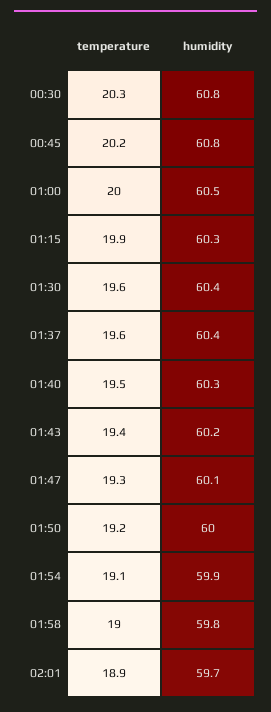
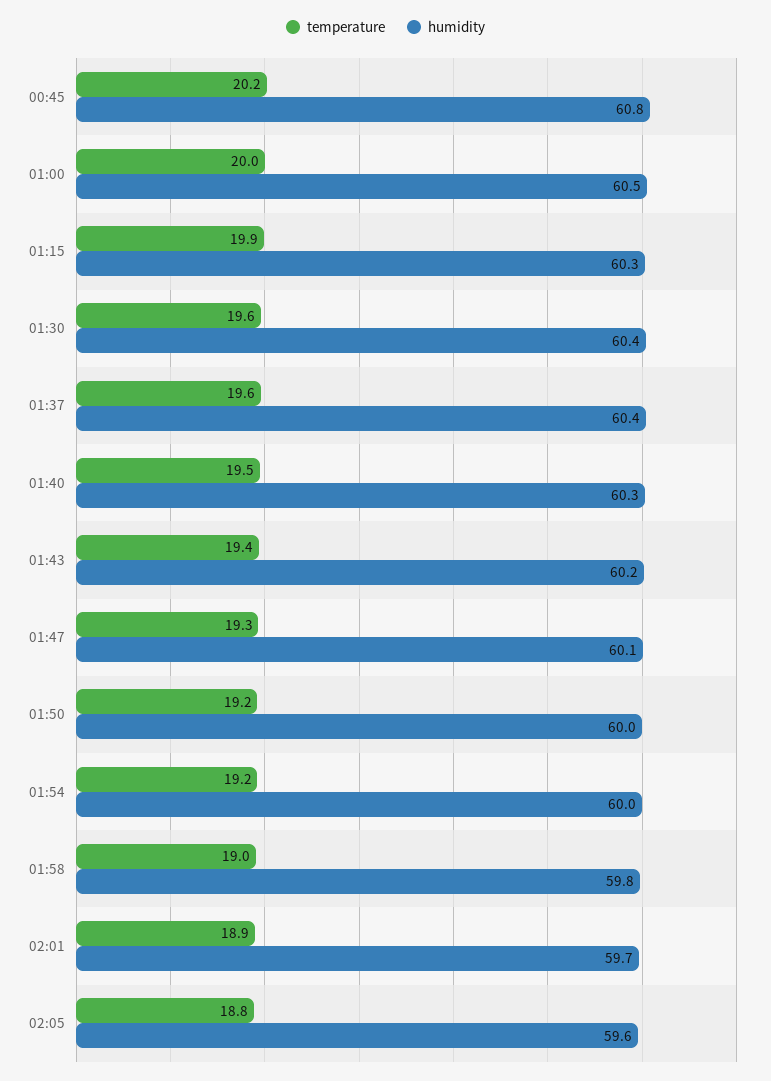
temperature, 00:30: 20.3 -> none
humidity, 00:30: 60.8 -> none
temperature, 01:54: 19.1 -> 19.2
humidity, 01:54: 59.9 -> 60
temperature, 02:05: none -> 18.8
humidity, 02:05: none -> 59.6

